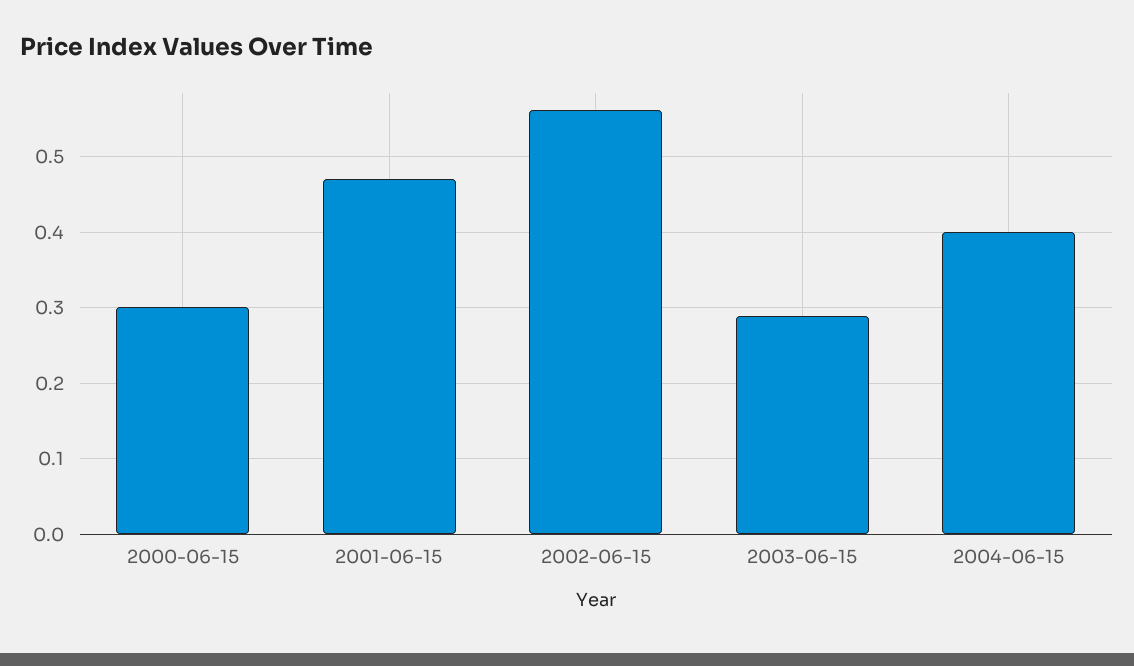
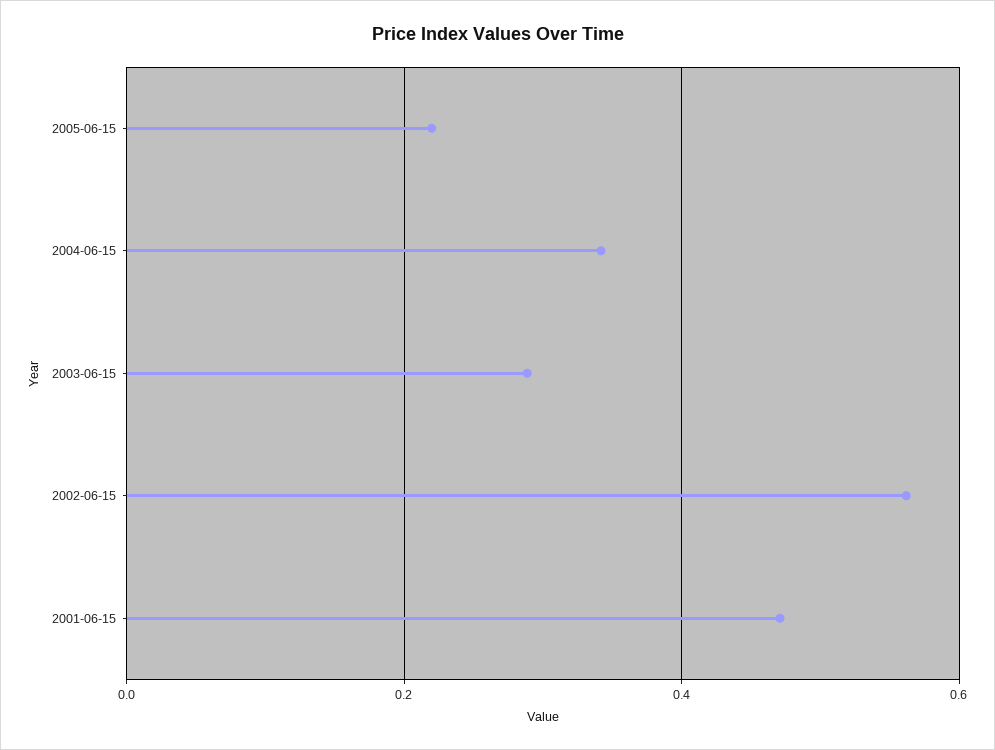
2000-06-15: 0.3 -> none
2004-06-15: 0.4 -> 0.34
2005-06-15: none -> 0.22

